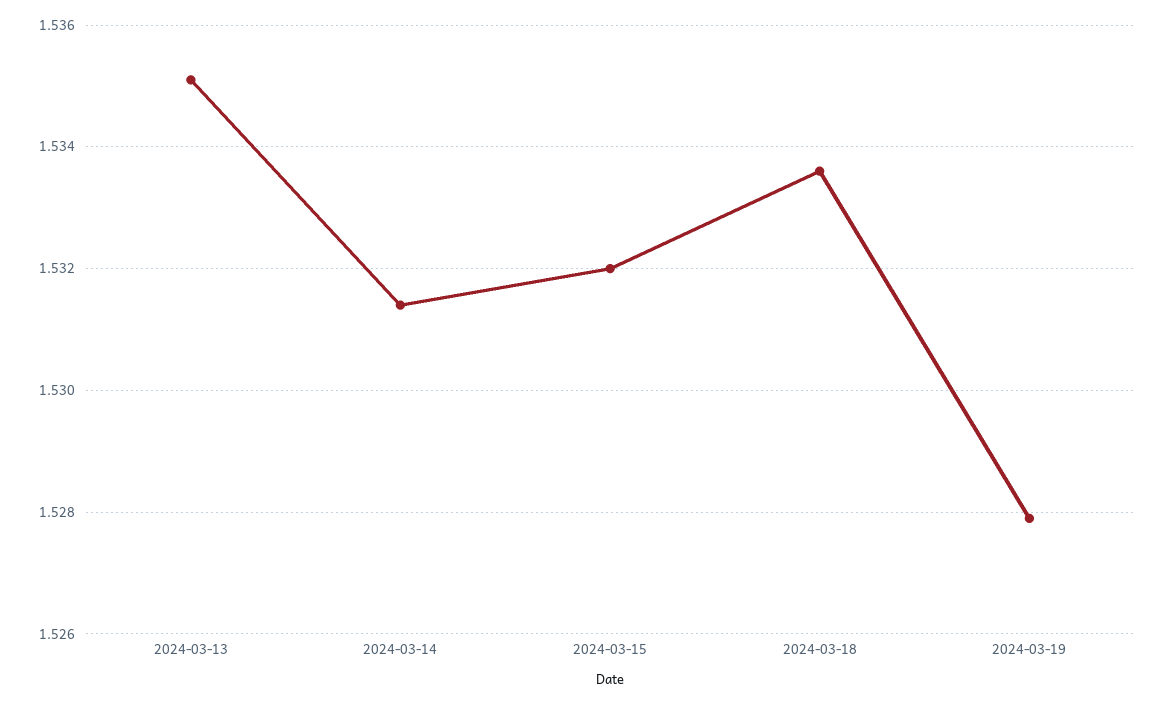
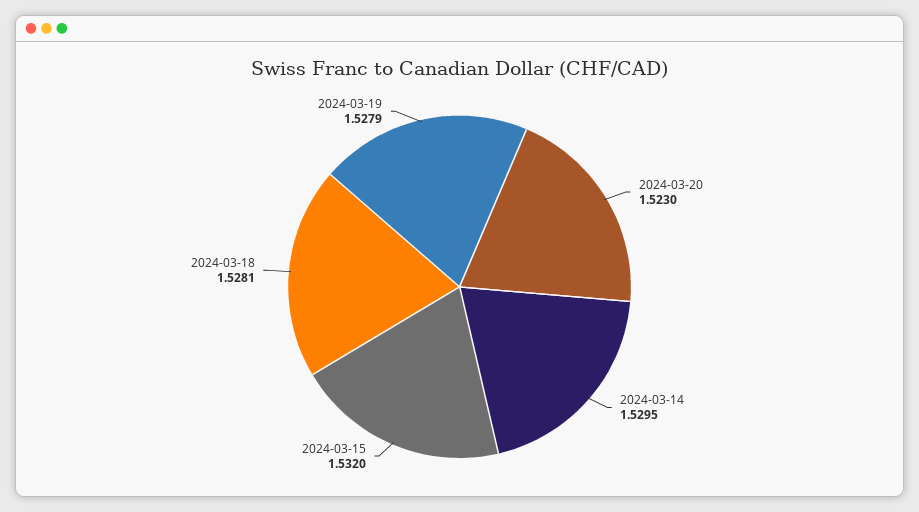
2024-03-13: 1.535 -> none
2024-03-14: 1.5315 -> 1.5295
2024-03-18: 1.5335 -> 1.5281
2024-03-20: none -> 1.523

